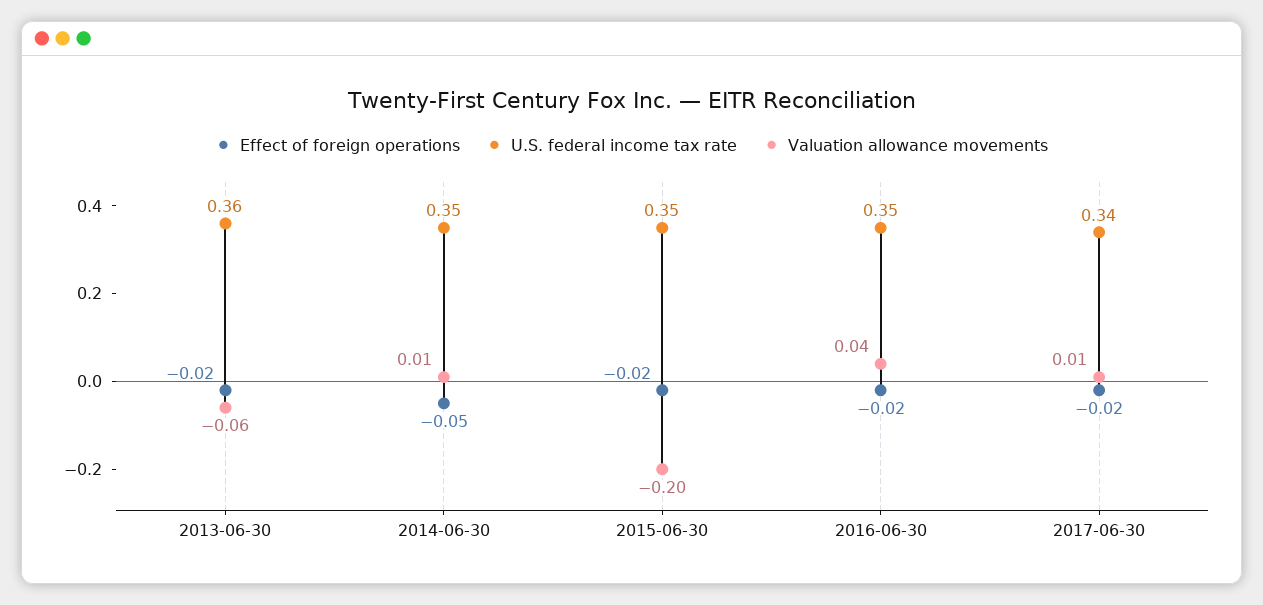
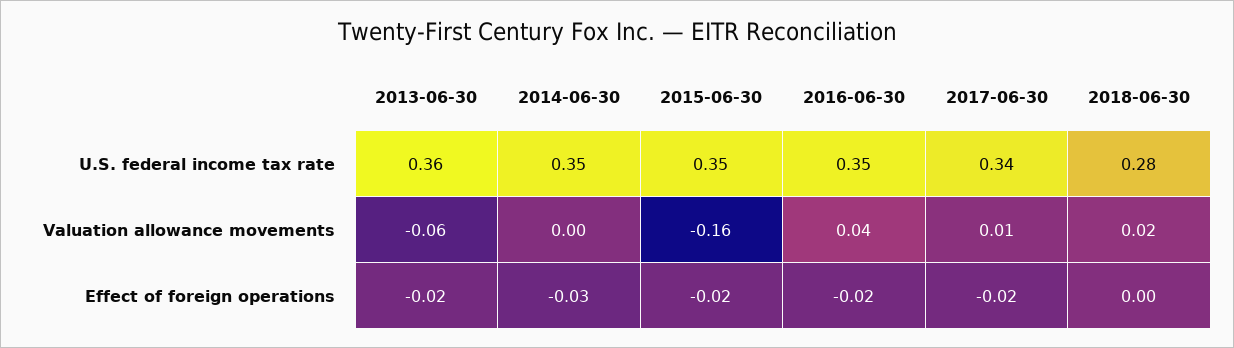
Effect of foreign operations, 2014-06-30: -0.05 -> -0.03
Valuation allowance movements, 2014-06-30: 0.01 -> 0
Valuation allowance movements, 2015-06-30: -0.2 -> -0.16
U.S. federal income tax rate, 2018-06-30: none -> 0.28
Valuation allowance movements, 2018-06-30: none -> 0.02
Effect of foreign operations, 2018-06-30: none -> 0

